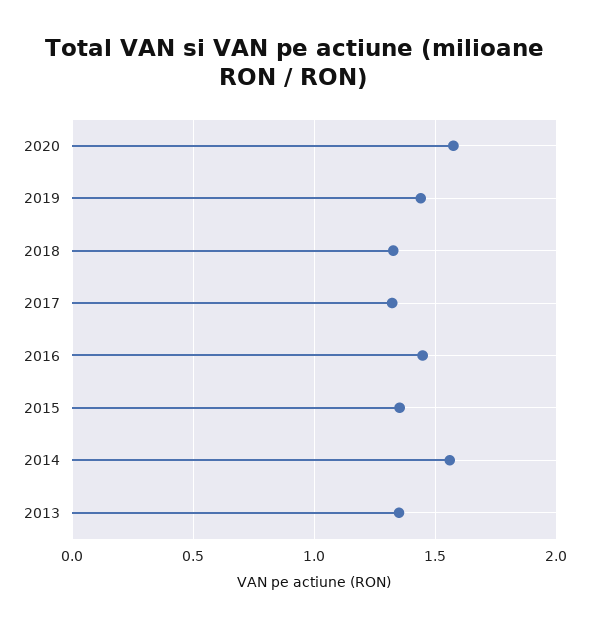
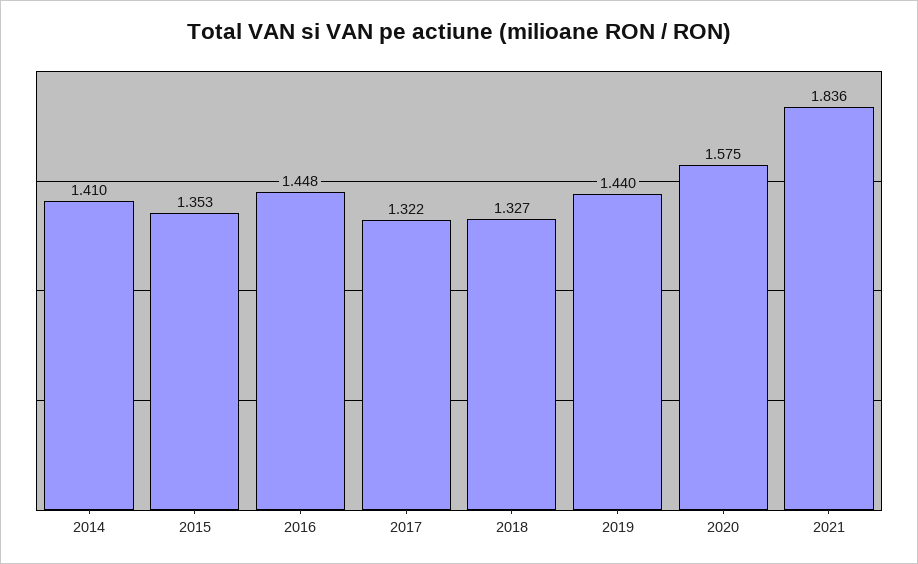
2014: 1.55 -> 1.41
2013: 1.35 -> none
2021: none -> 1.836

